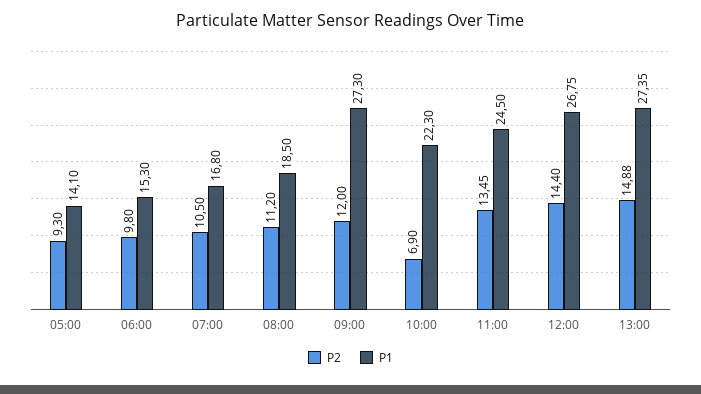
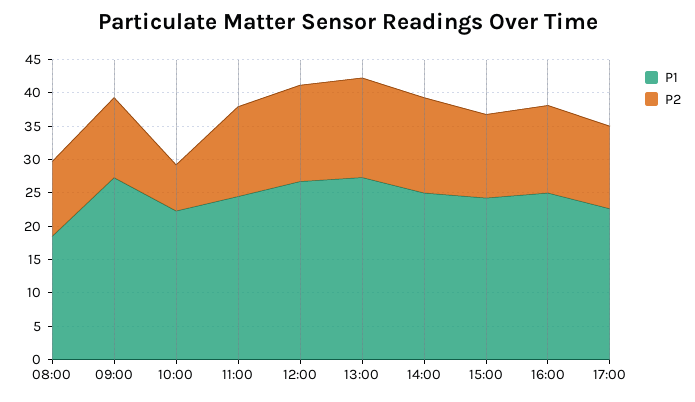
P2, 05:00: 9.3 -> none
P1, 05:00: 14.1 -> none
P2, 06:00: 9.8 -> none
P1, 06:00: 15.3 -> none
P2, 07:00: 10.5 -> none
P1, 07:00: 16.8 -> none
P1, 14:00: none -> 25
P2, 14:00: none -> 15
P1, 15:00: none -> 25
P2, 15:00: none -> 12.5
P1, 16:00: none -> 25
P2, 16:00: none -> 12.5
P1, 17:00: none -> 22.5
P2, 17:00: none -> 12.5

